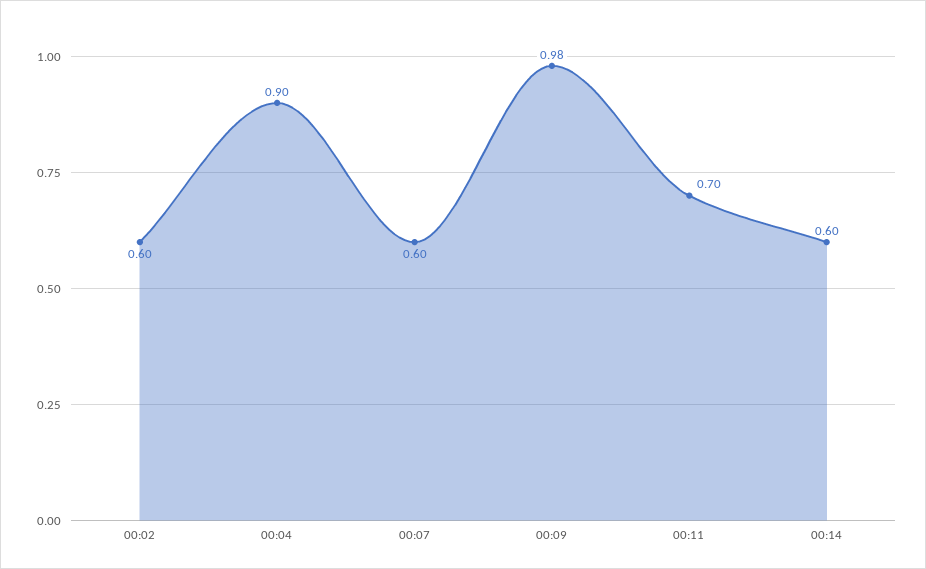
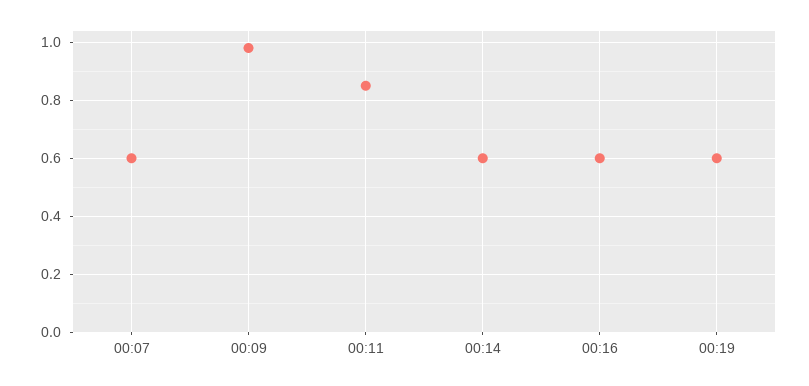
00:02: 0.6 -> none
00:04: 0.9 -> none
00:11: 0.7 -> 0.85
00:16: none -> 0.6
00:19: none -> 0.6

